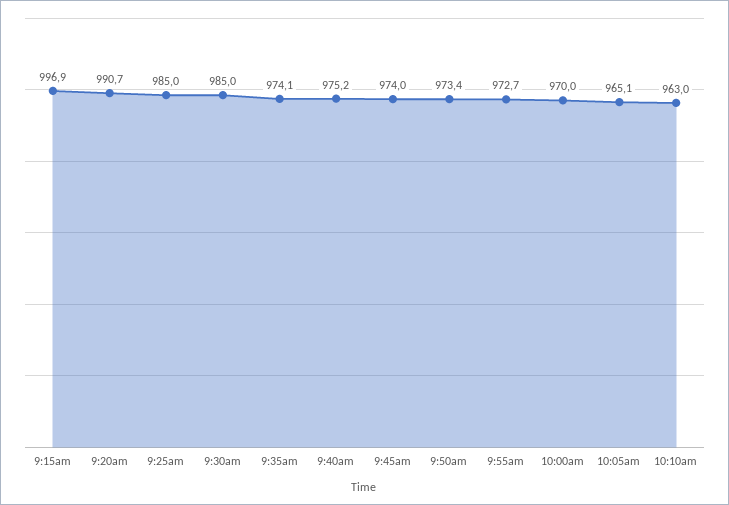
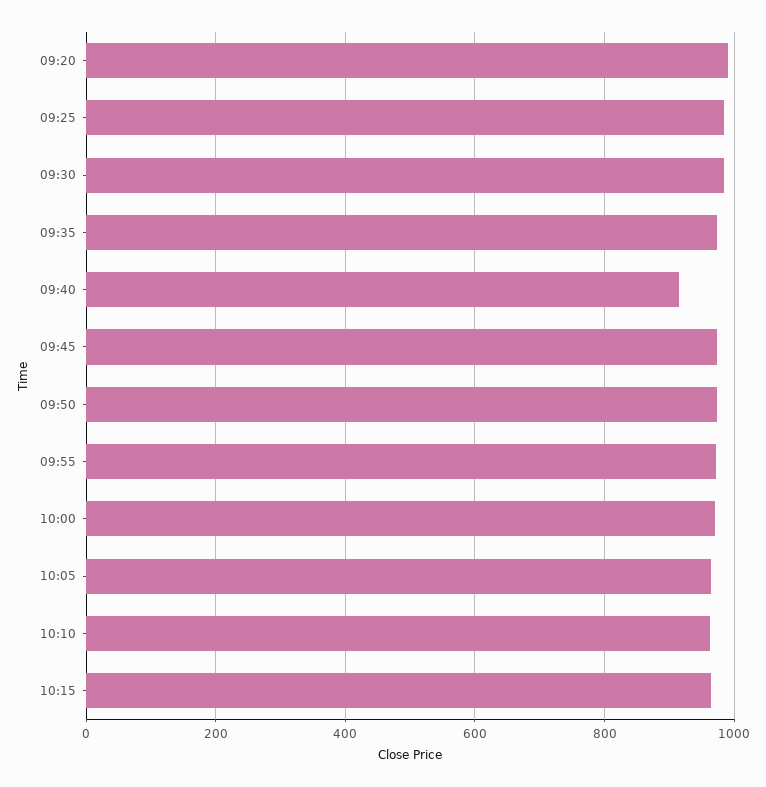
9:15am: 996.9 -> none
9:40am: 975.2 -> 920
10:15: none -> 960

